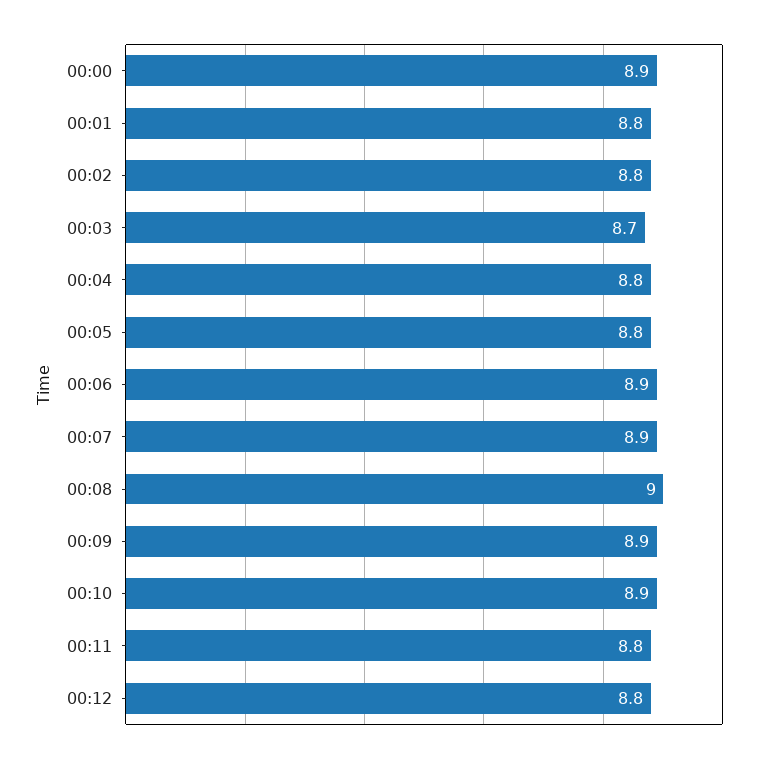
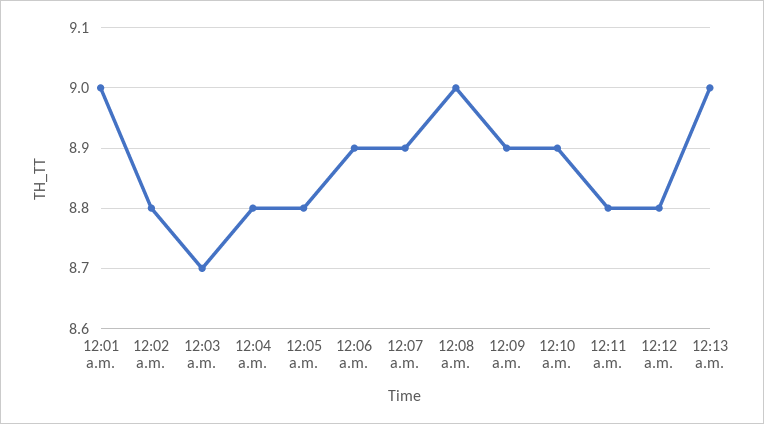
00:00: 8.9 -> none
00:01: 8.8 -> 9
12:13 a.m.: none -> 9

